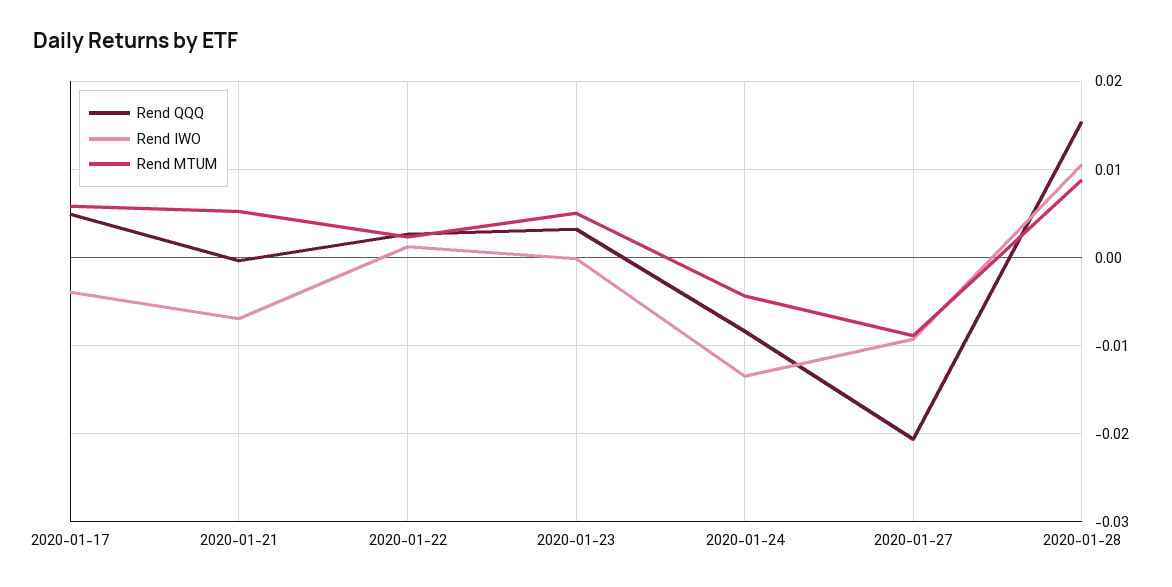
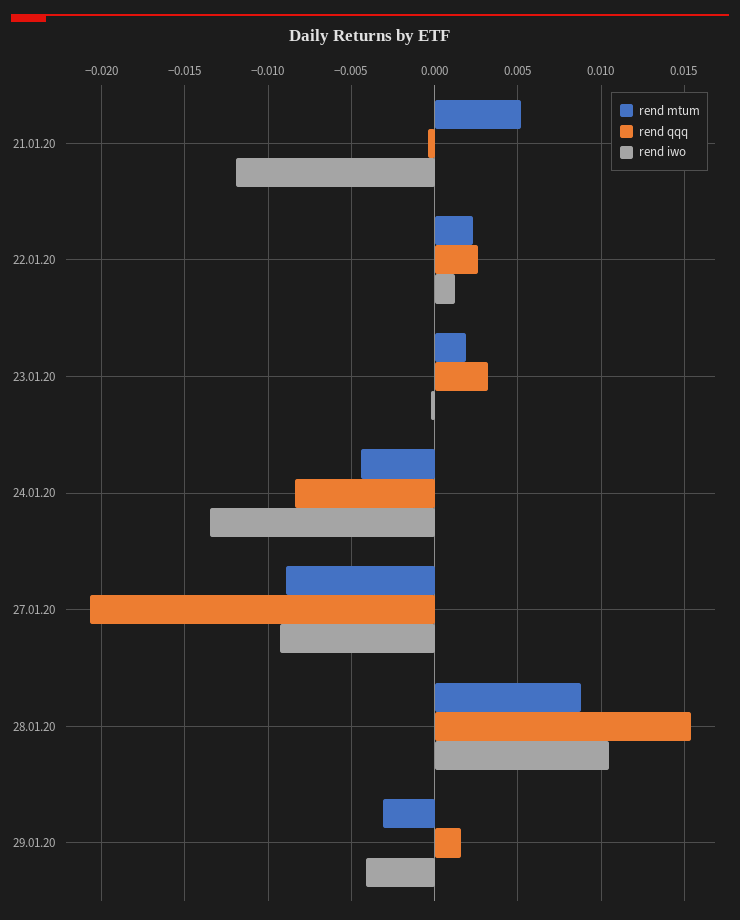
Rend QQQ, 2020-01-17: 0.005 -> none
Rend IWO, 2020-01-17: -0.004 -> none
Rend MTUM, 2020-01-17: 0.006 -> none
Rend IWO, 2020-01-21: -0.007 -> -0.012
Rend MTUM, 2020-01-23: 0.005 -> 0.002
Rend MTUM, 29.01.20: none -> -0.003
Rend QQQ, 29.01.20: none -> 0.0015
Rend IWO, 29.01.20: none -> -0.004

